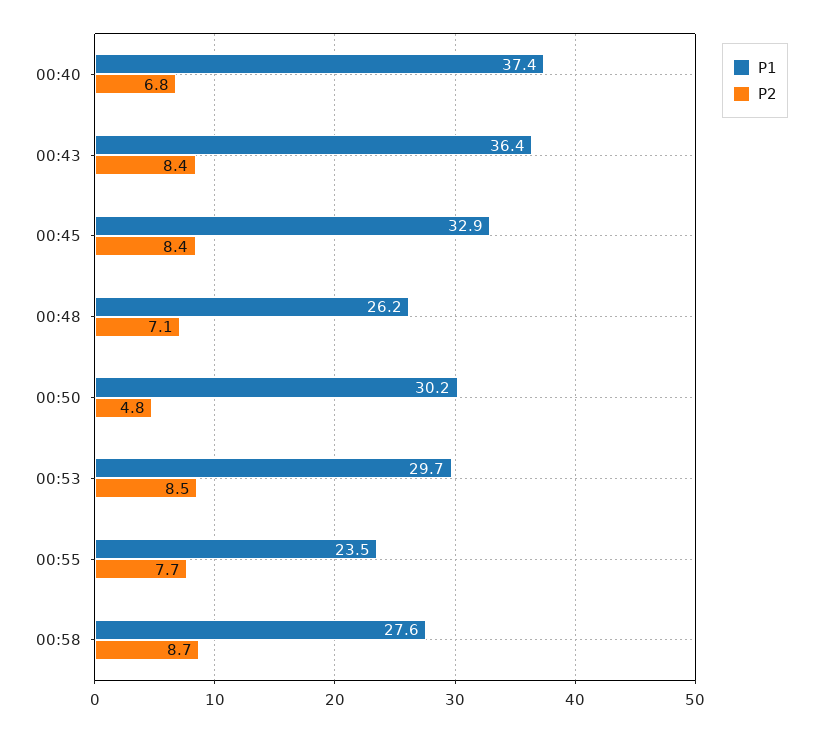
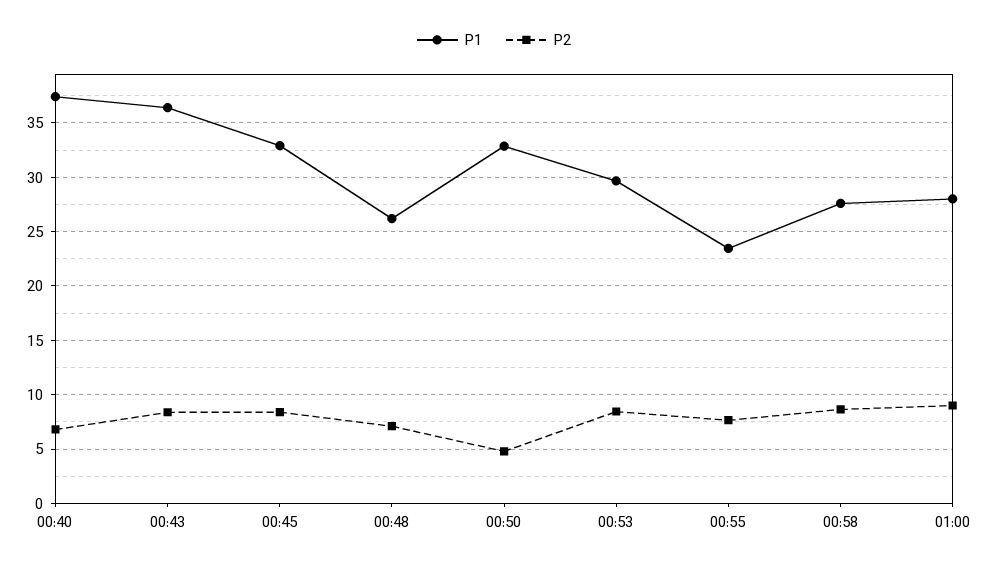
P1, 00:50: 30.2 -> 33
P1, 01:00: none -> 28
P2, 01:00: none -> 9

